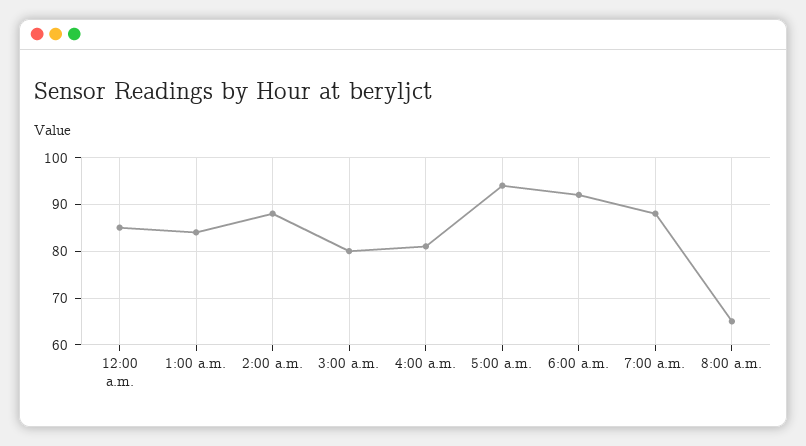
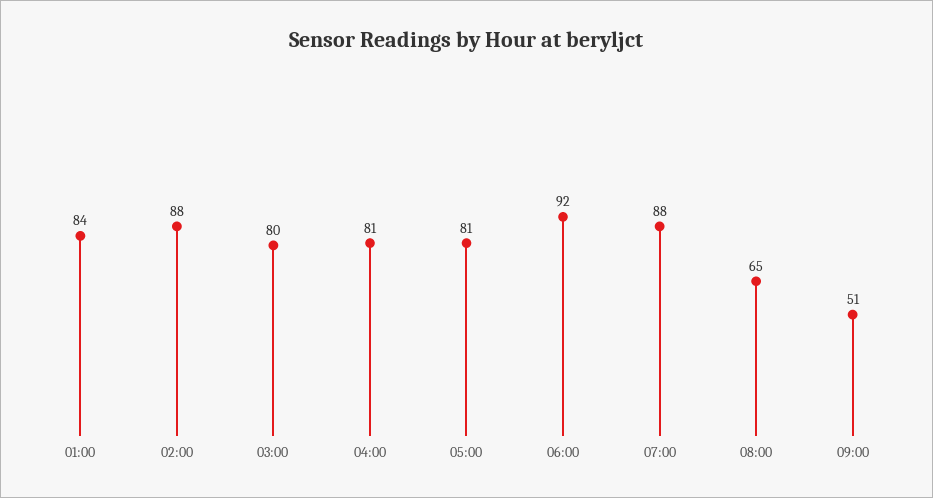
12:00 a.m.: 85 -> none
5:00 a.m.: 95 -> 81
09:00: none -> 51

